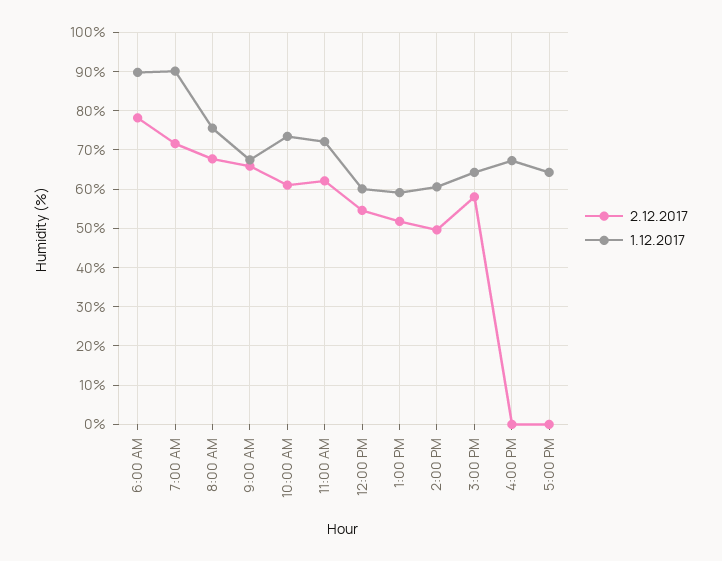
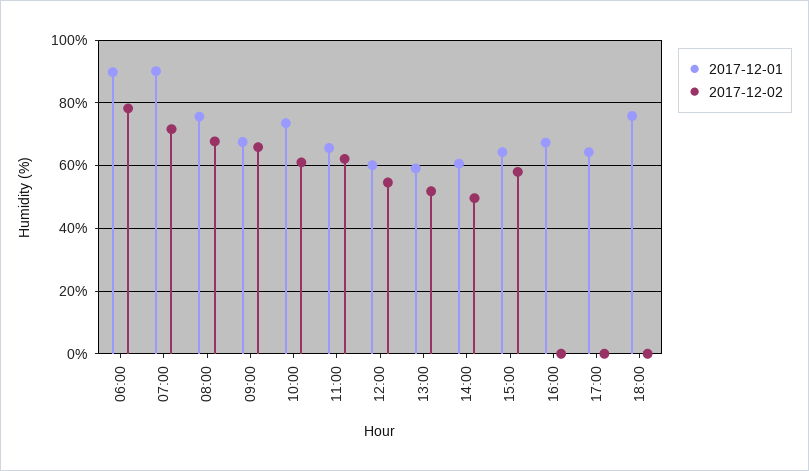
1.12.2017, 11:00 AM: 72 -> 66
1.12.2017, 18:00: none -> 76
2.12.2017, 18:00: none -> 0

